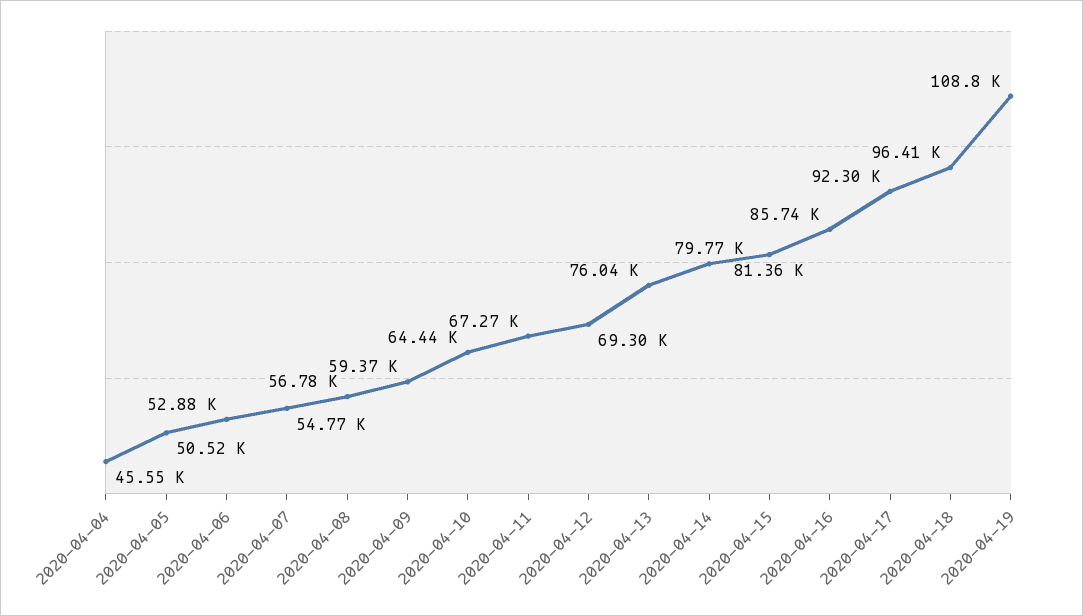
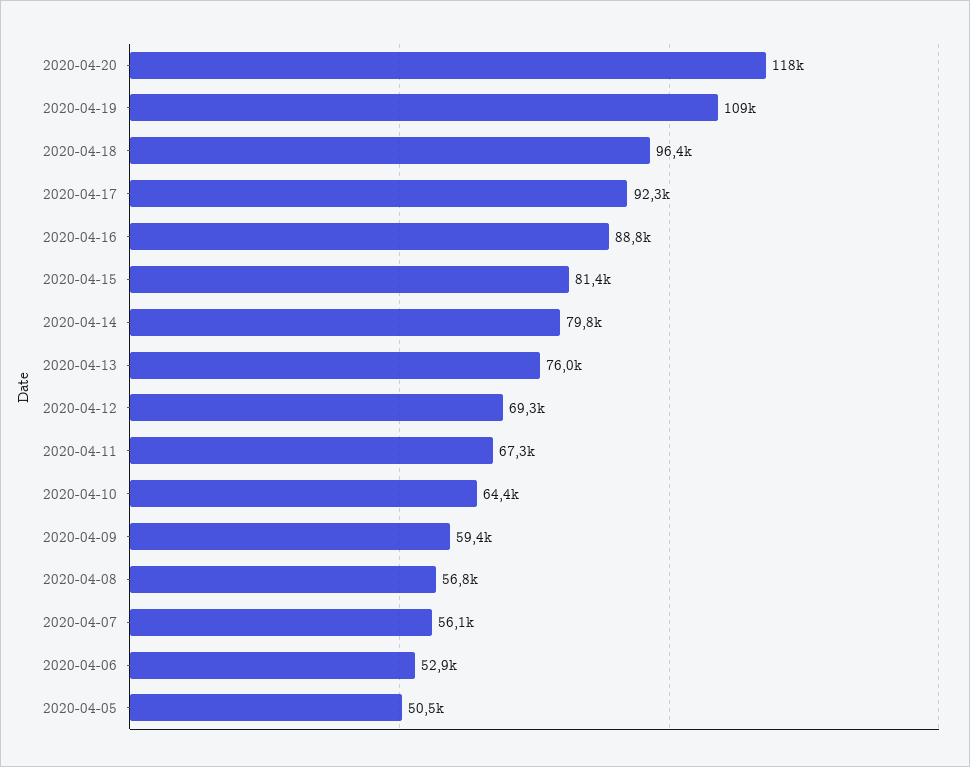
2020-04-04: 45550 -> none
2020-04-07: 54770 -> 56100
2020-04-16: 85740 -> 88800
2020-04-20: none -> 118000

